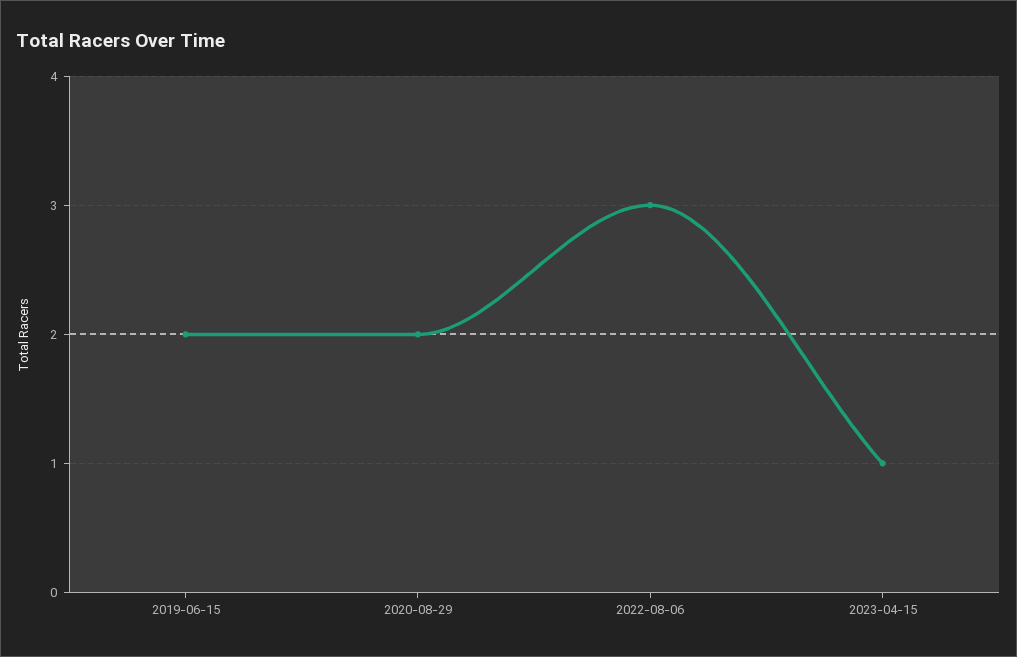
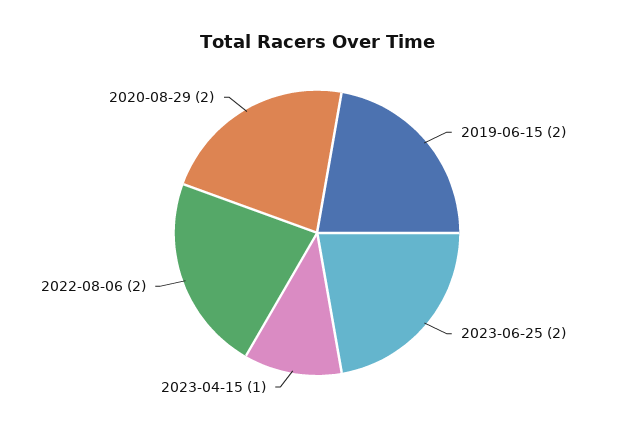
2022-08-06: 3 -> 2
2023-06-25: none -> 2

